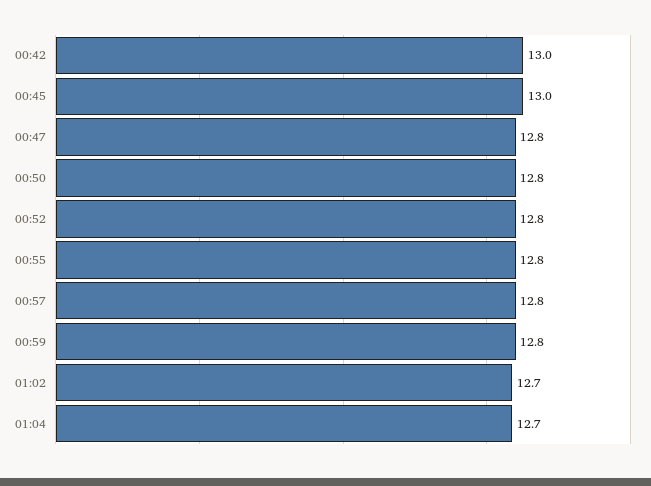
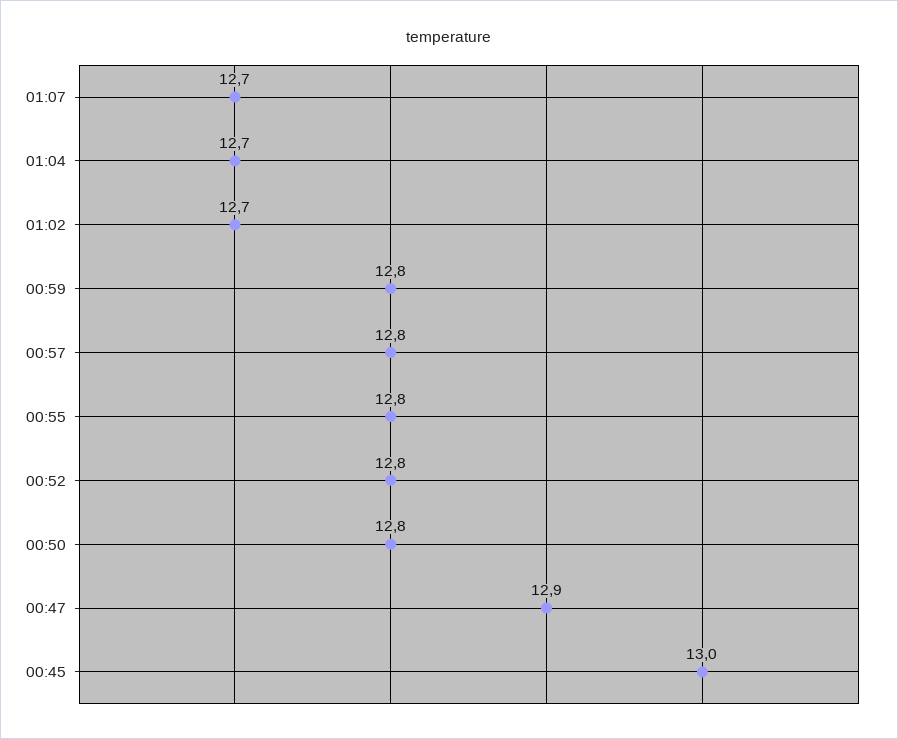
00:42: 13 -> none
00:47: 12.8 -> 12.9
01:07: none -> 12.7

